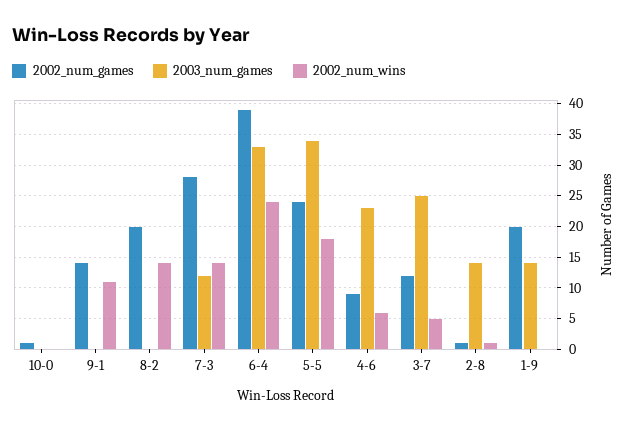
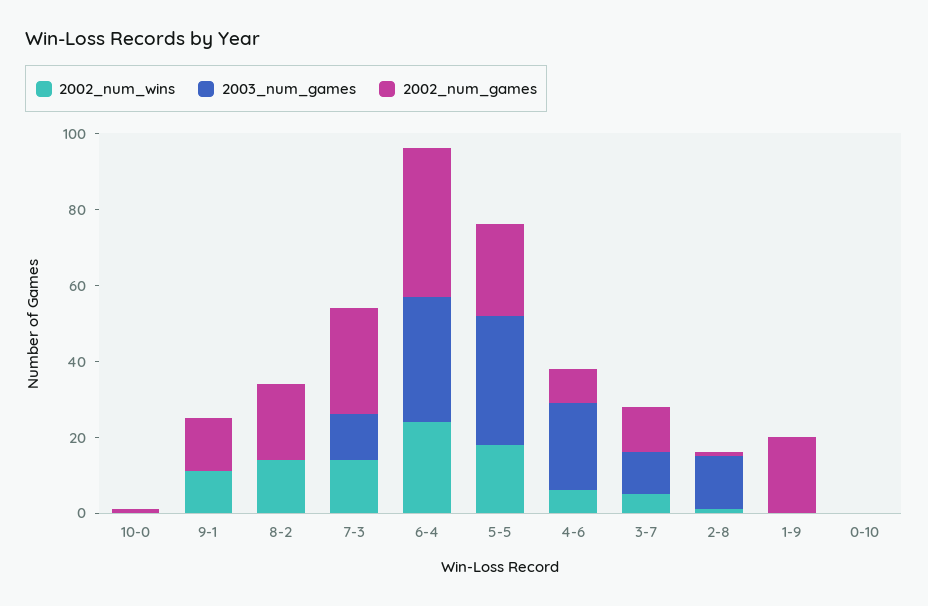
2003_num_games, 3-7: 25 -> 10
2003_num_games, 1-9: 14 -> 0
2002_num_wins, 0-10: none -> 0
2003_num_games, 0-10: none -> 0
2002_num_games, 0-10: none -> 0

